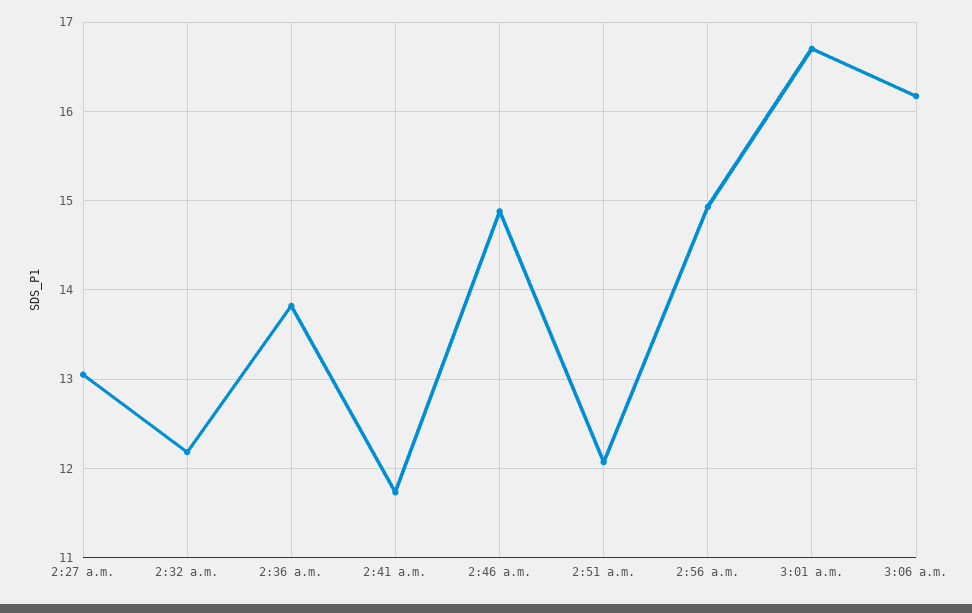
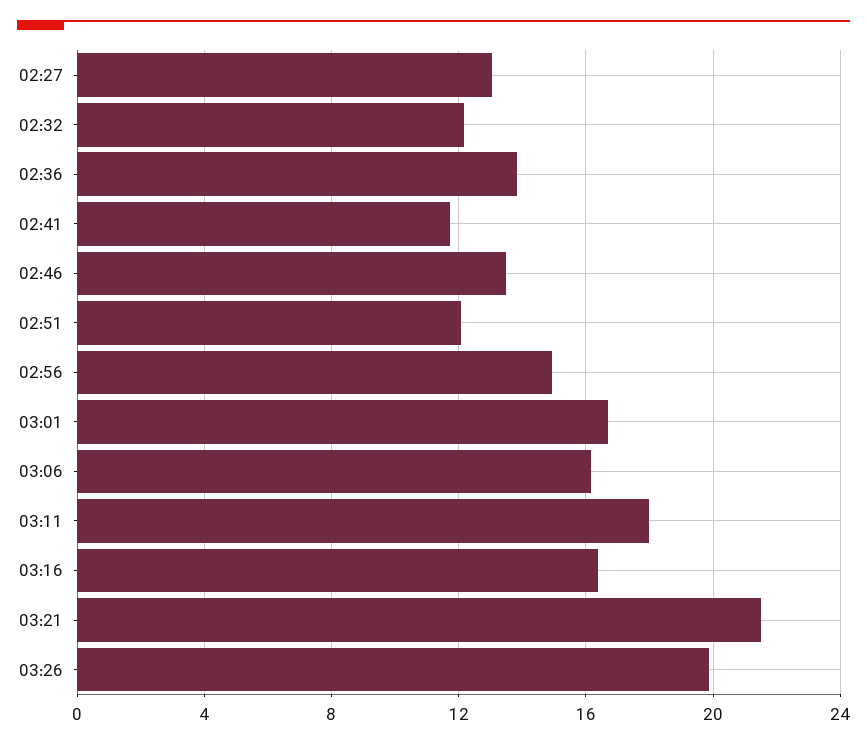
2:46 a.m.: 14.9 -> 13.5
03:11: none -> 18
03:16: none -> 16.5
03:21: none -> 21.5
03:26: none -> 20

